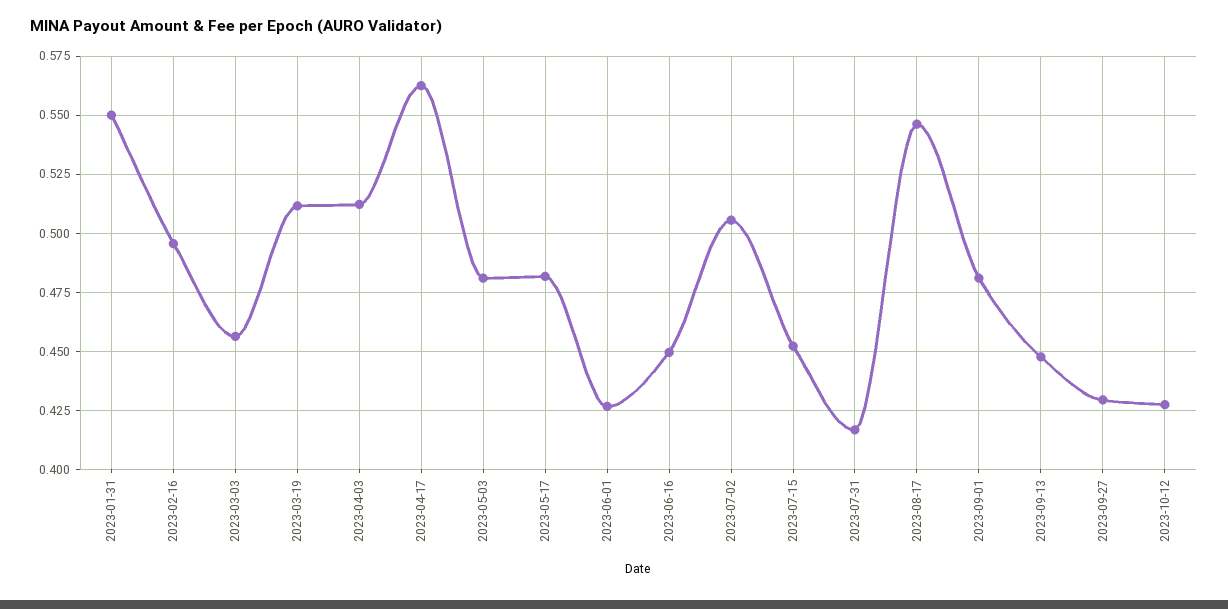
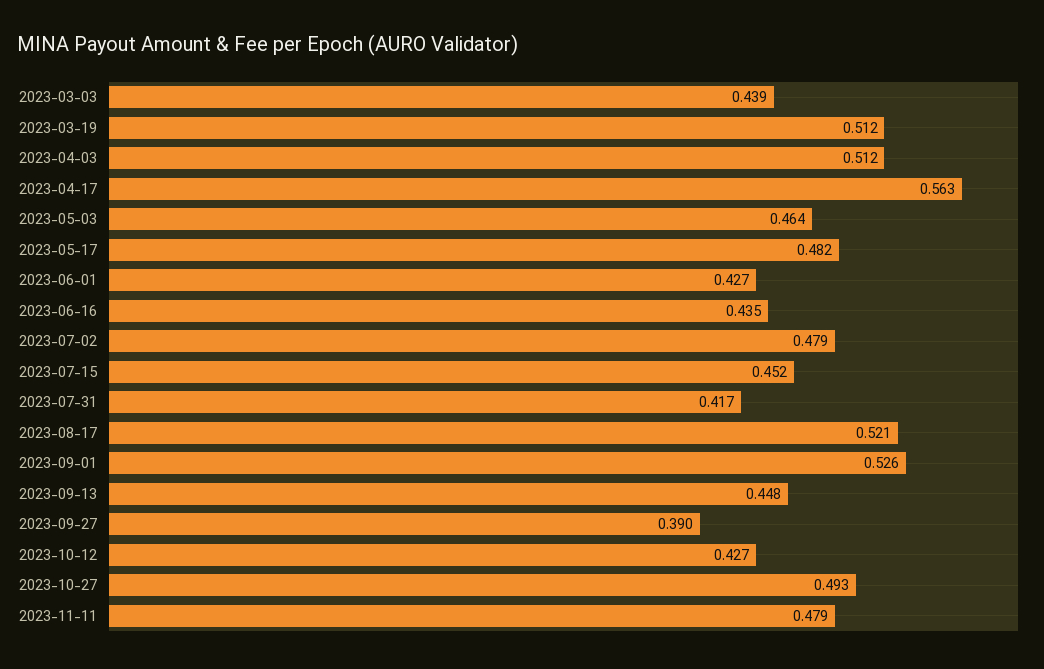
2023-01-31: 0.55 -> none
2023-02-16: 0.495 -> none
2023-03-03: 0.455 -> 0.439
2023-05-03: 0.48 -> 0.464
2023-06-16: 0.45 -> 0.435
2023-07-02: 0.505 -> 0.479
2023-08-17: 0.545 -> 0.521
2023-09-01: 0.48 -> 0.526
2023-09-27: 0.43 -> 0.39
2023-10-27: none -> 0.493
2023-11-11: none -> 0.479

